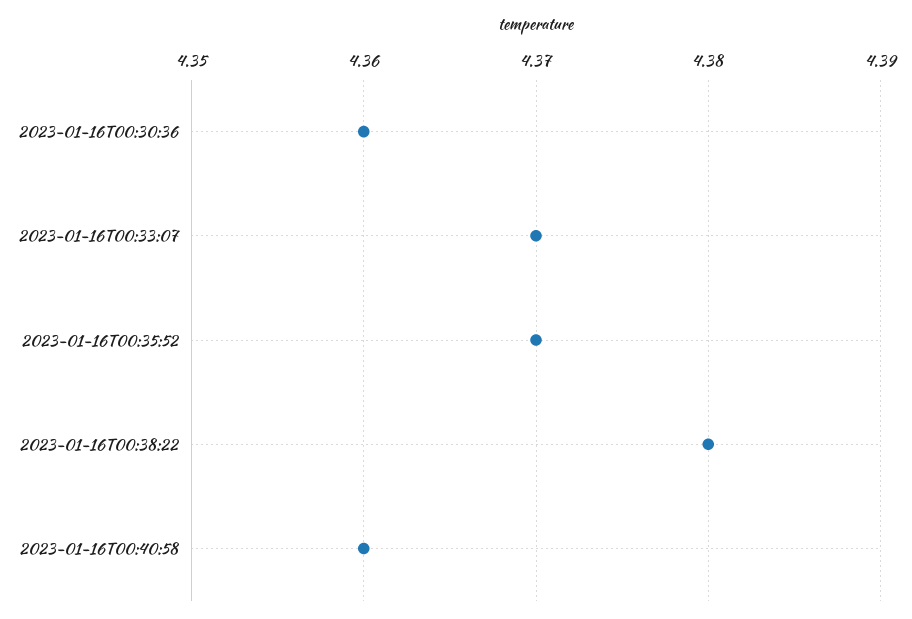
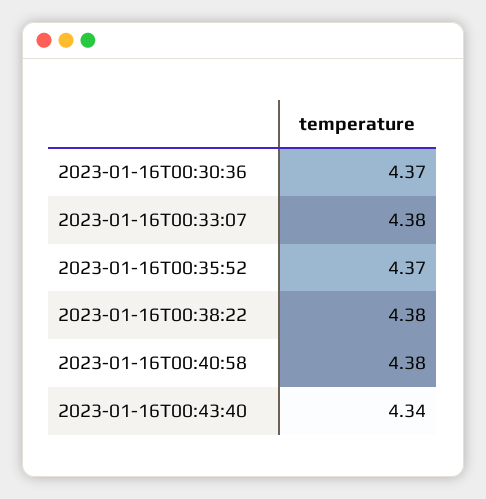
2023-01-16T00:30:36: 4.36 -> 4.37
2023-01-16T00:33:07: 4.37 -> 4.38
2023-01-16T00:40:58: 4.36 -> 4.38
2023-01-16T00:43:40: none -> 4.34

